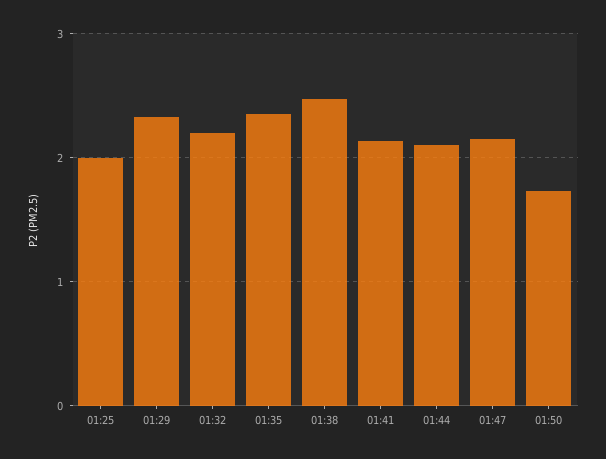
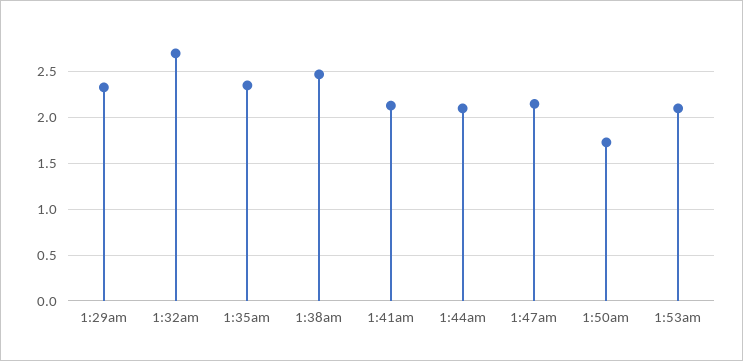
01:25: 2 -> none
01:32: 2.2 -> 2.7
1:53am: none -> 2.1

